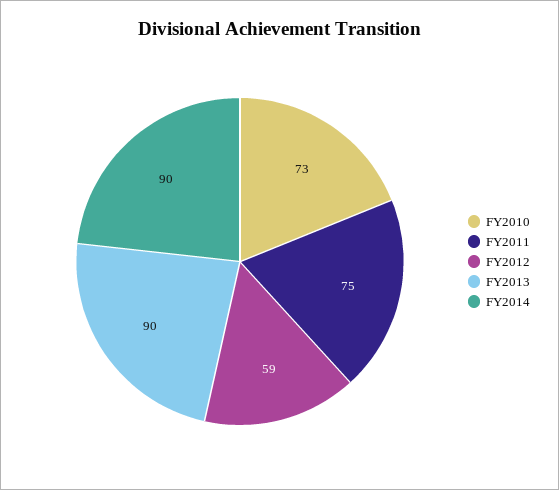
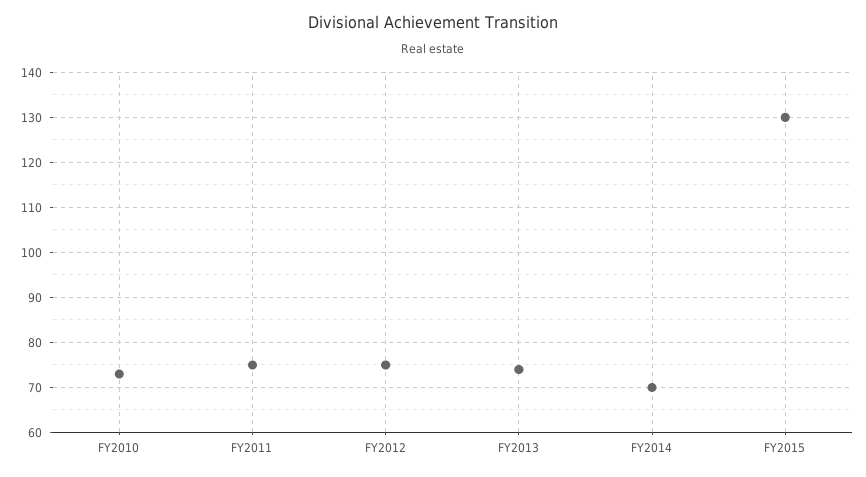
FY2012: 59 -> 75
FY2013: 90 -> 75
FY2014: 90 -> 70
FY2015: none -> 130

